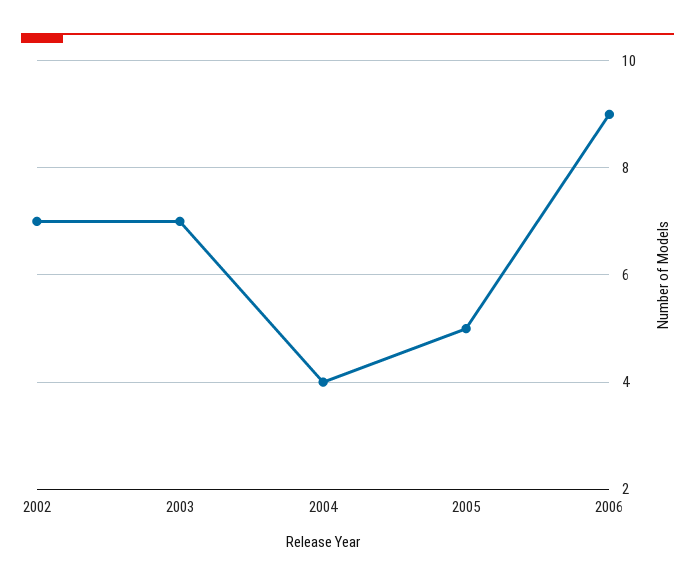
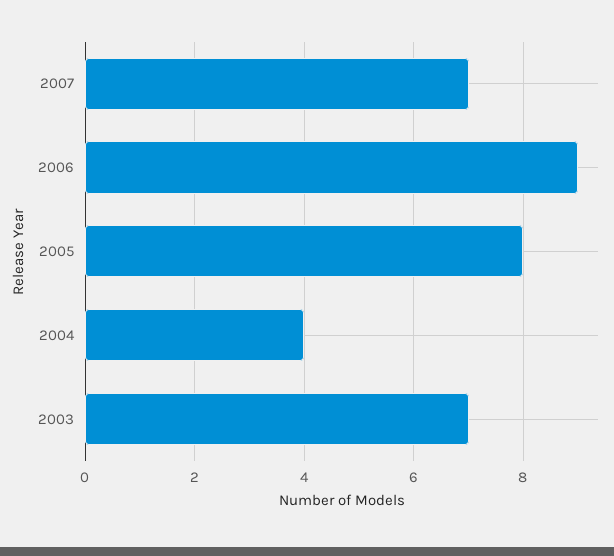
2002: 7 -> none
2005: 5 -> 8
2007: none -> 7

